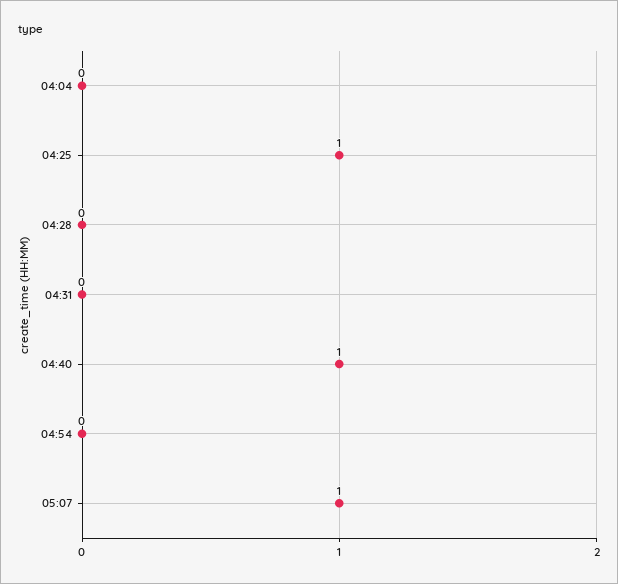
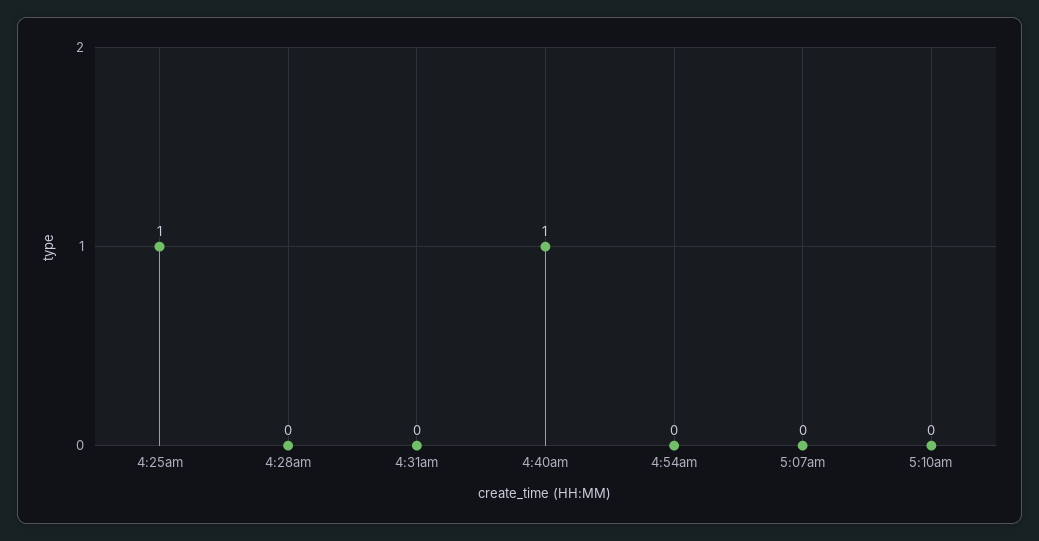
04:04: 0 -> none
05:07: 1 -> 0
5:10am: none -> 0

